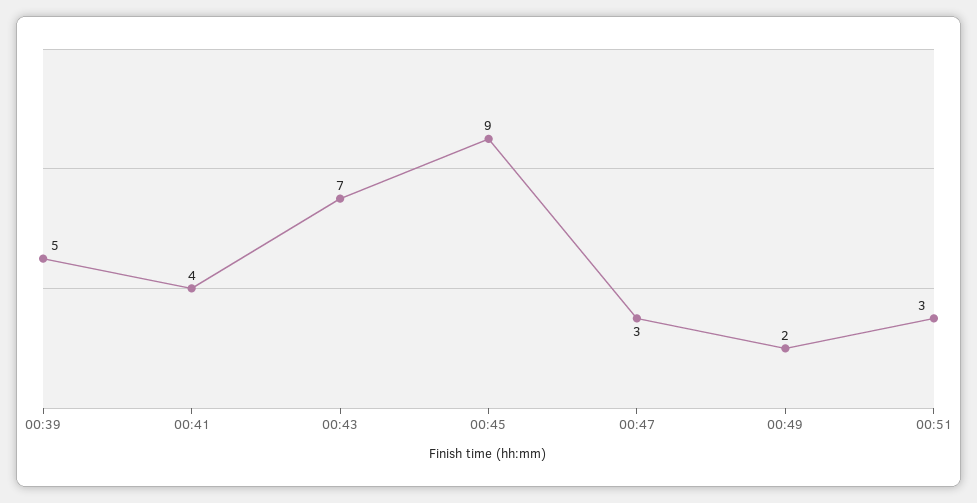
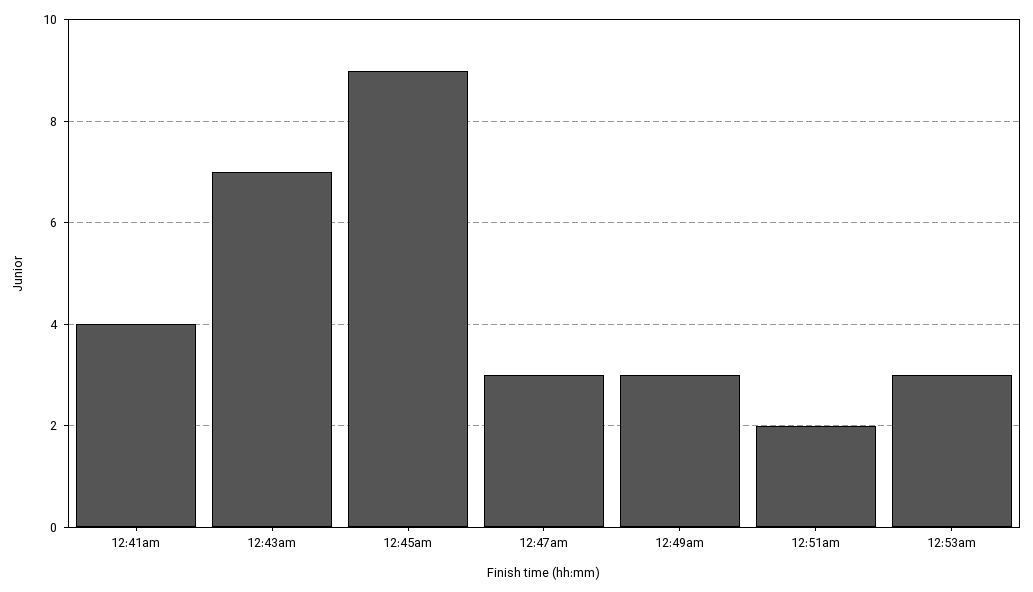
00:39: 5 -> none
00:49: 2 -> 3
00:51: 3 -> 2
12:53am: none -> 3

